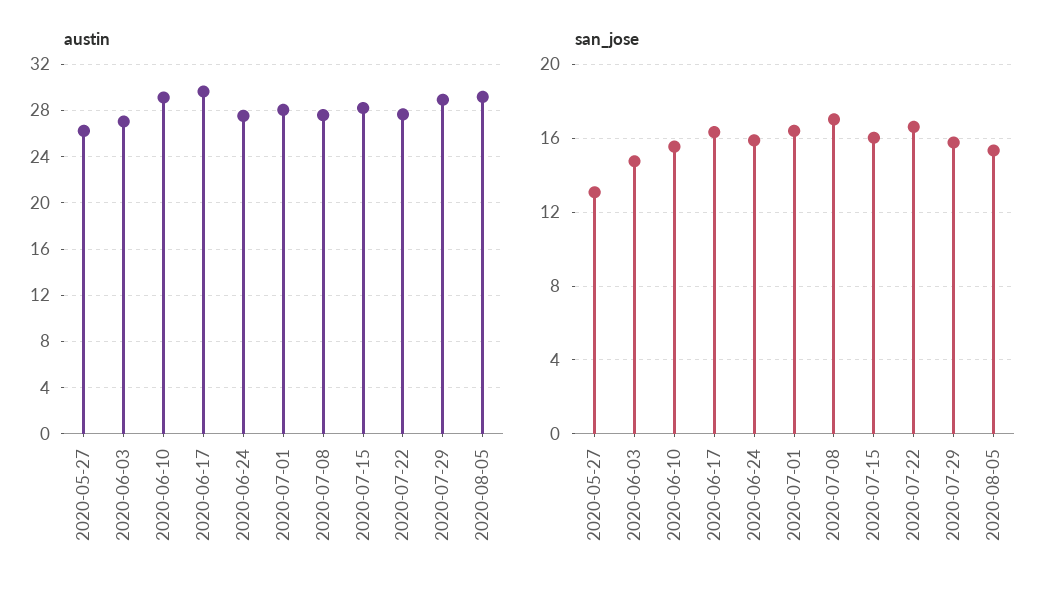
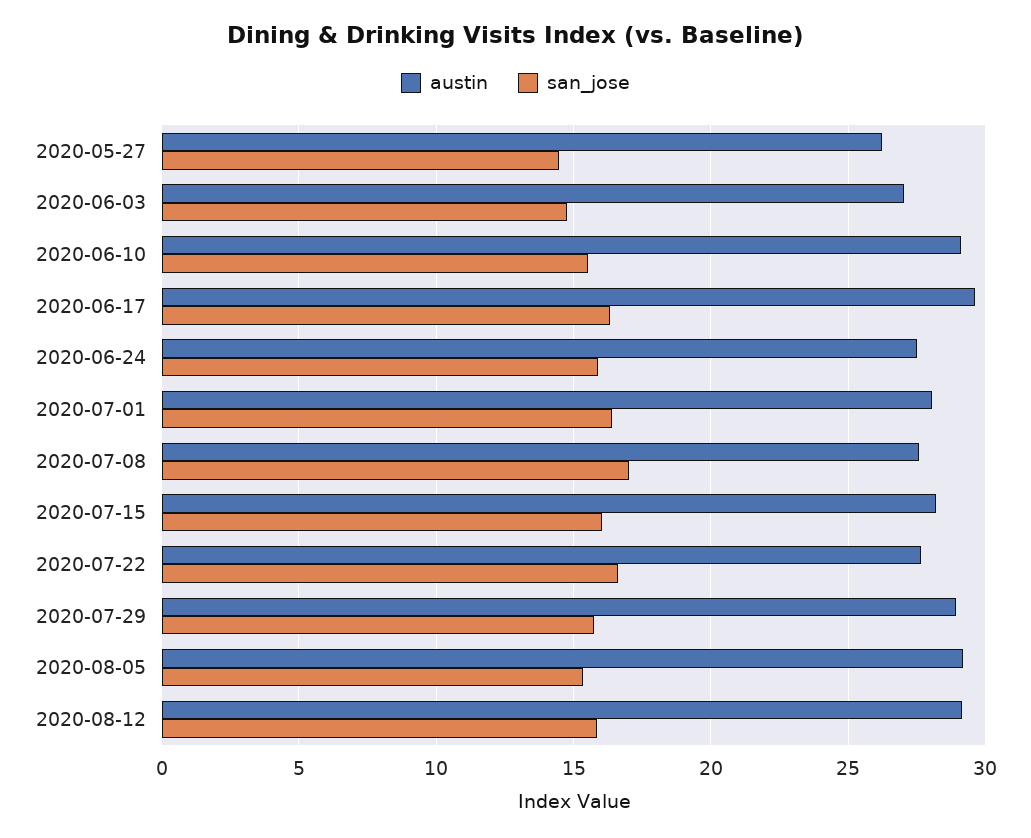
san_jose, 2020-05-27: 13 -> 14.5
austin, 2020-08-12: none -> 29
san_jose, 2020-08-12: none -> 16

